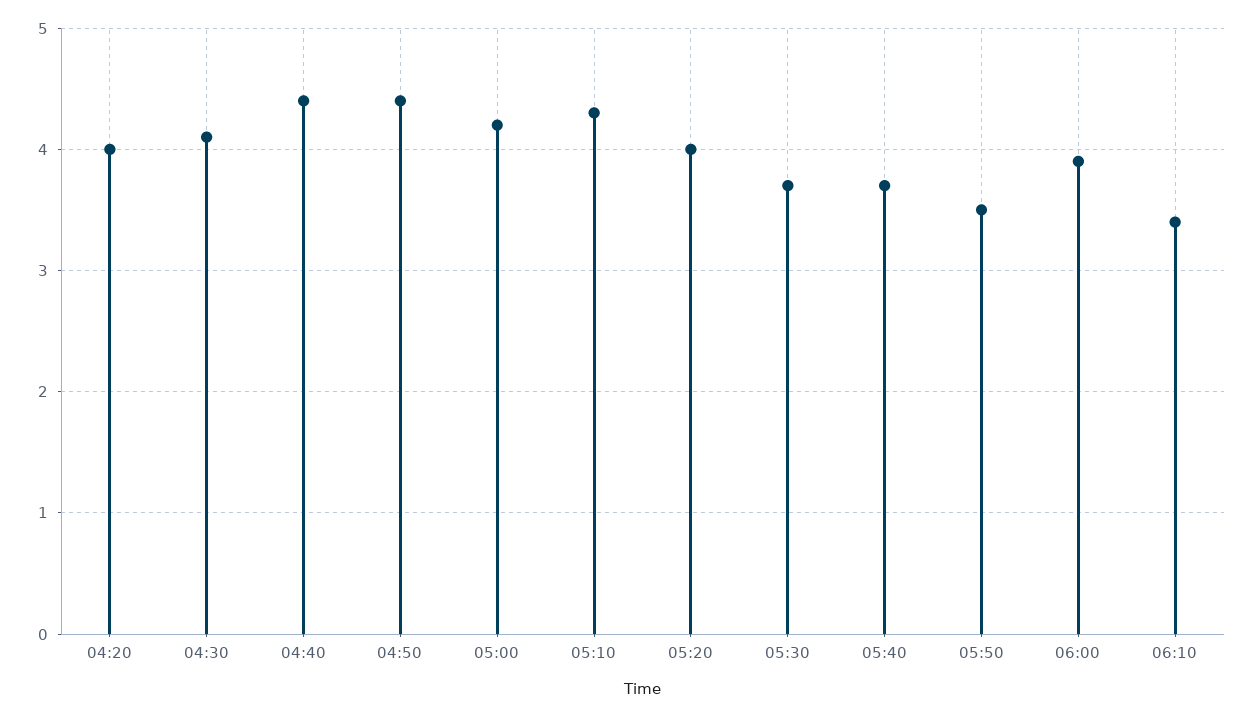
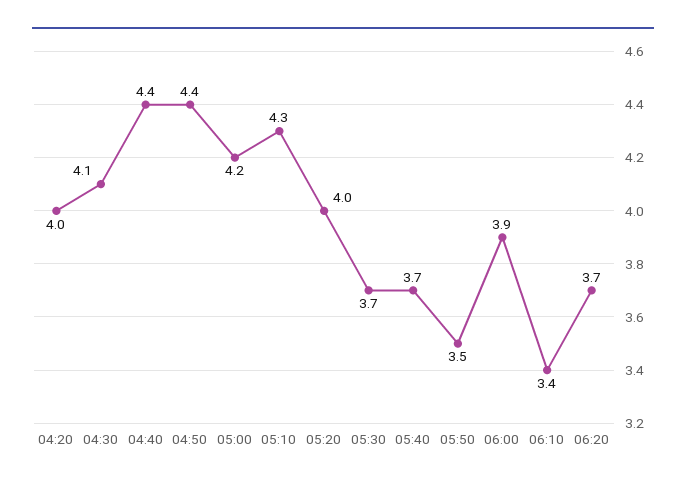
06:20: none -> 3.7

